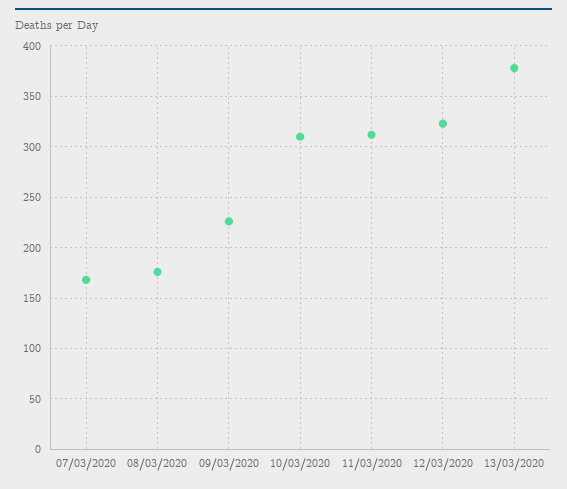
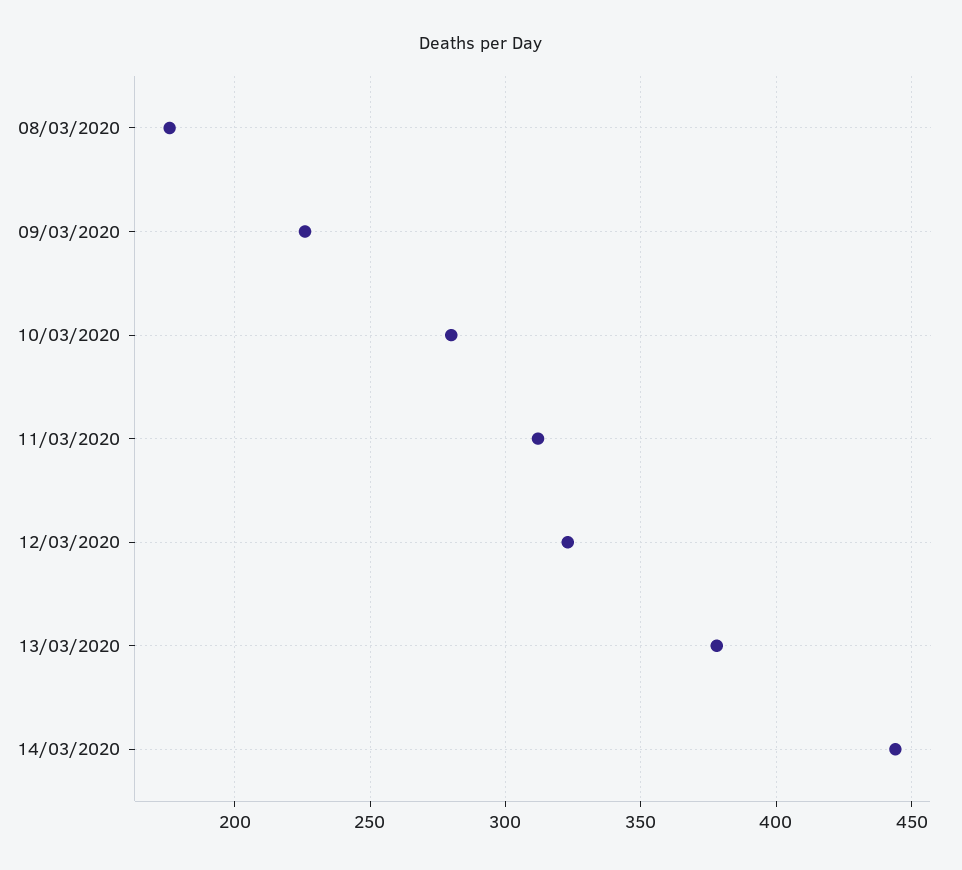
07/03/2020: 170 -> none
10/03/2020: 310 -> 280
14/03/2020: none -> 445

